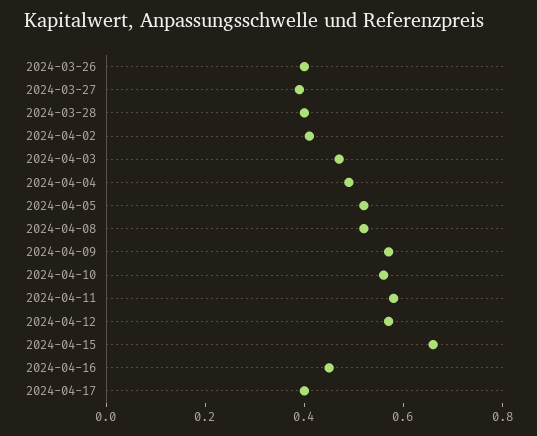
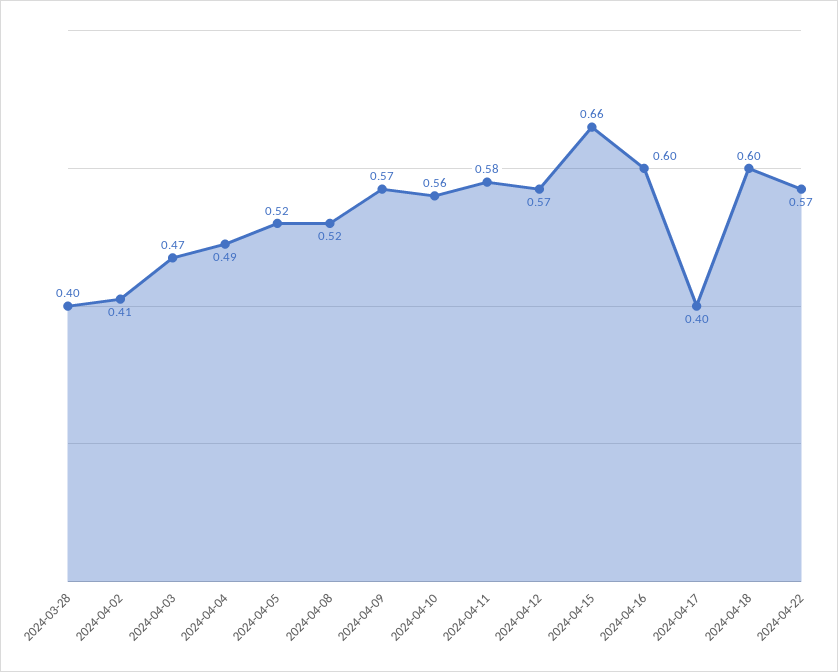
2024-03-26: 0.4 -> none
2024-03-27: 0.4 -> none
2024-04-16: 0.45 -> 0.6
2024-04-18: none -> 0.6
2024-04-22: none -> 0.57

